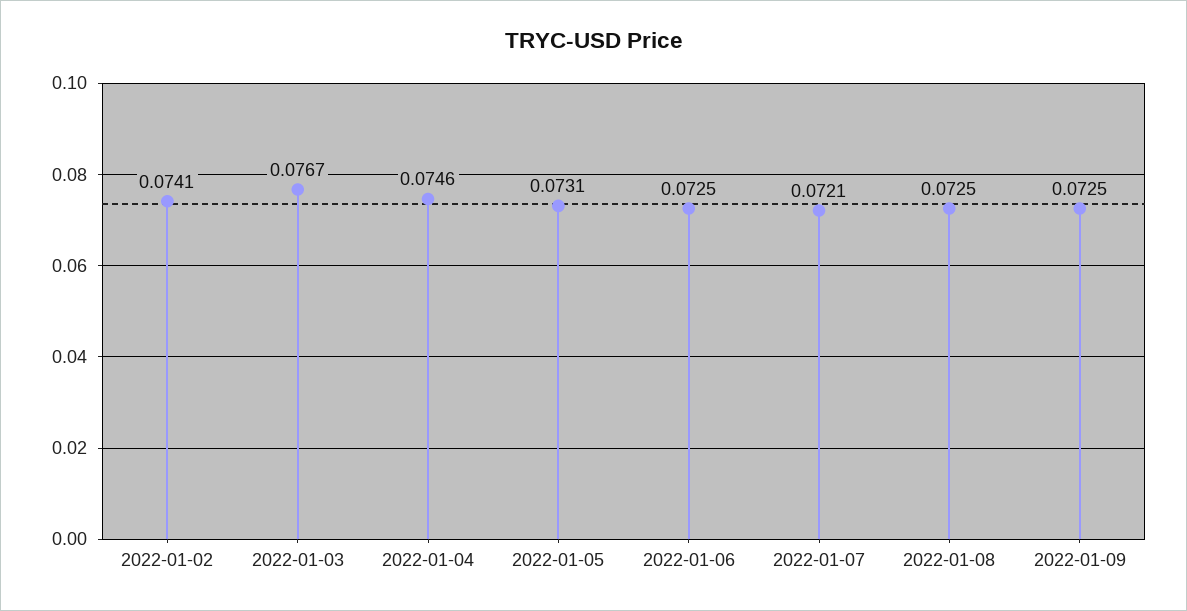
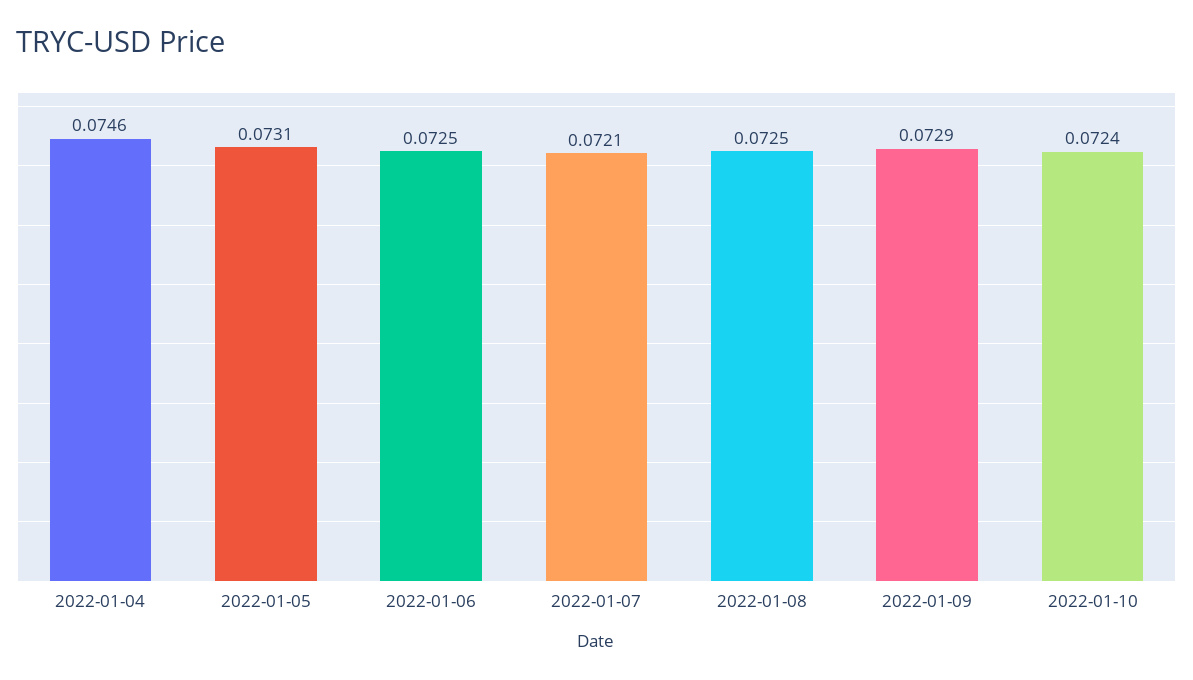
2022-01-02: 0.0741 -> none
2022-01-03: 0.0767 -> none
2022-01-09: 0.0725 -> 0.0729
2022-01-10: none -> 0.0724

